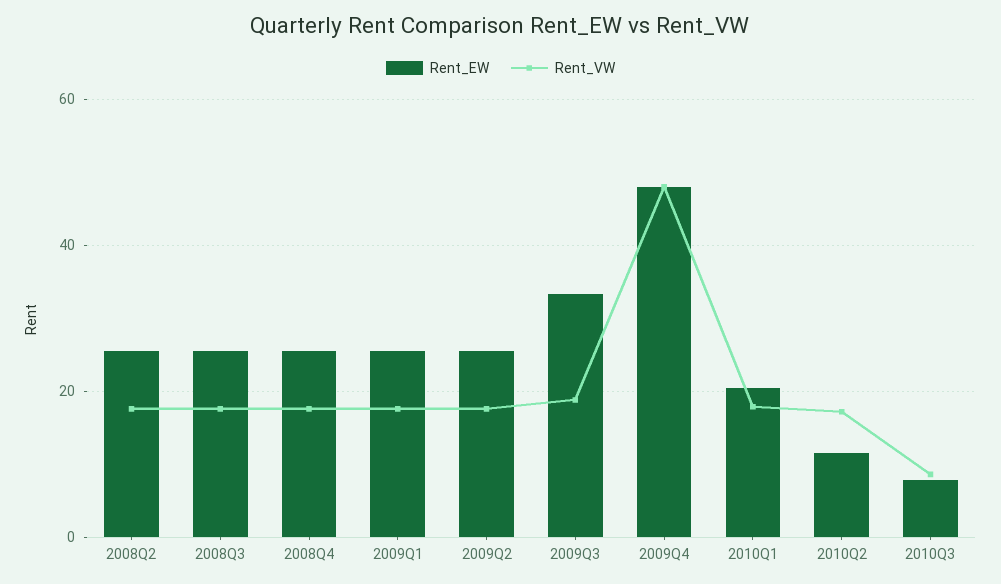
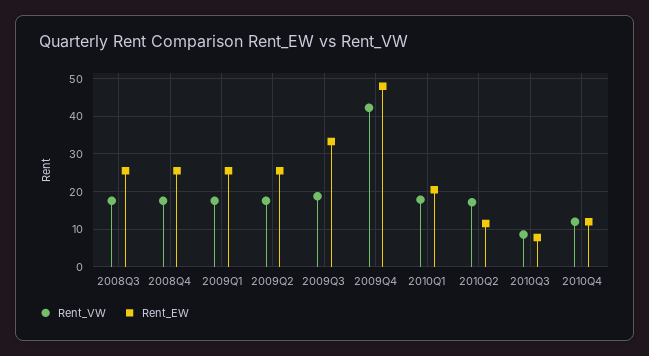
Rent_EW, 2008Q2: 26 -> none
Rent_VW, 2008Q2: 18 -> none
Rent_VW, 2009Q4: 48 -> 42
Rent_VW, 2010Q4: none -> 12
Rent_EW, 2010Q4: none -> 12

